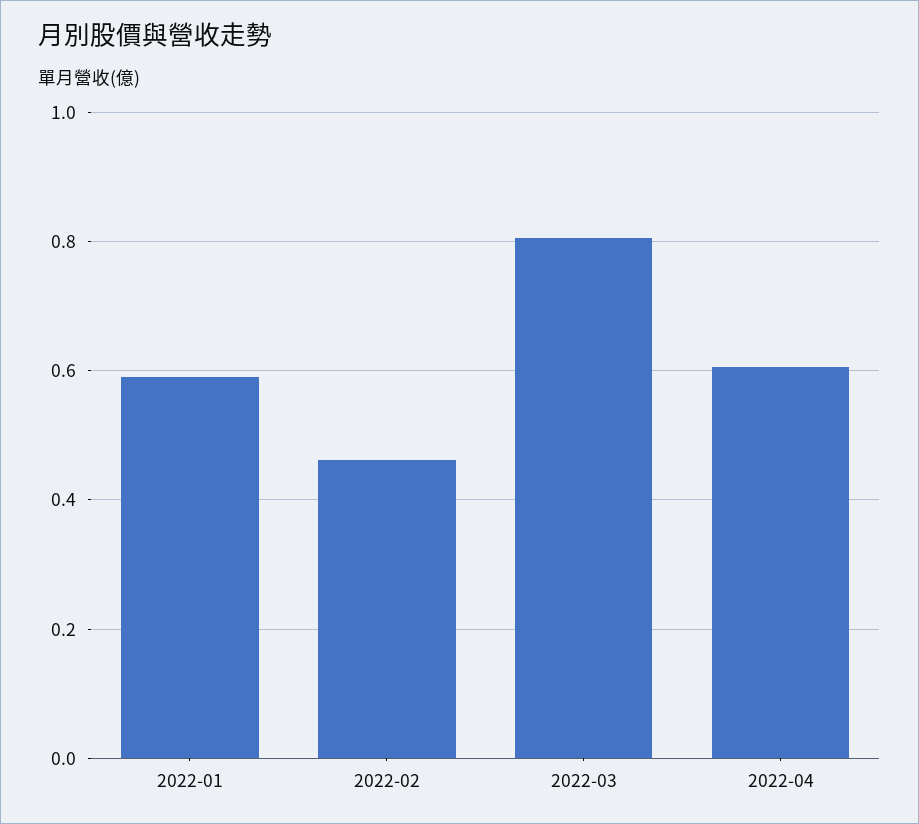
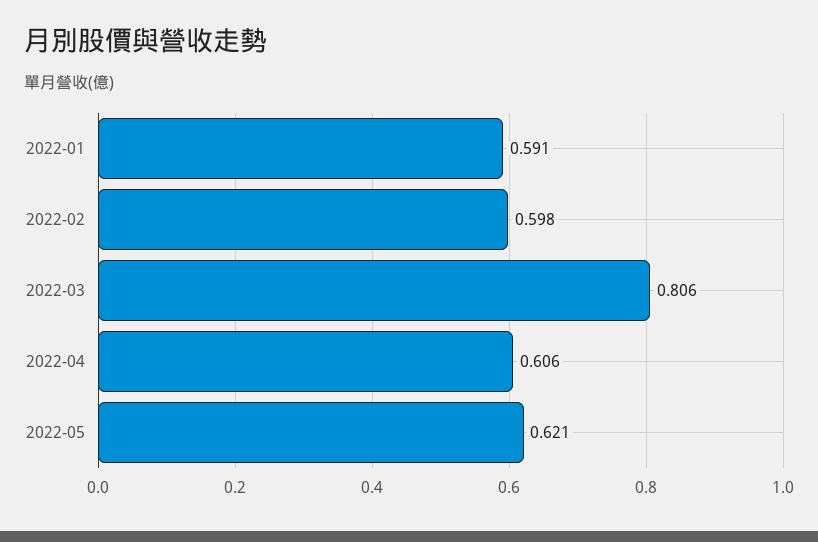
2022-02: 0.46 -> 0.598
2022-05: none -> 0.621

